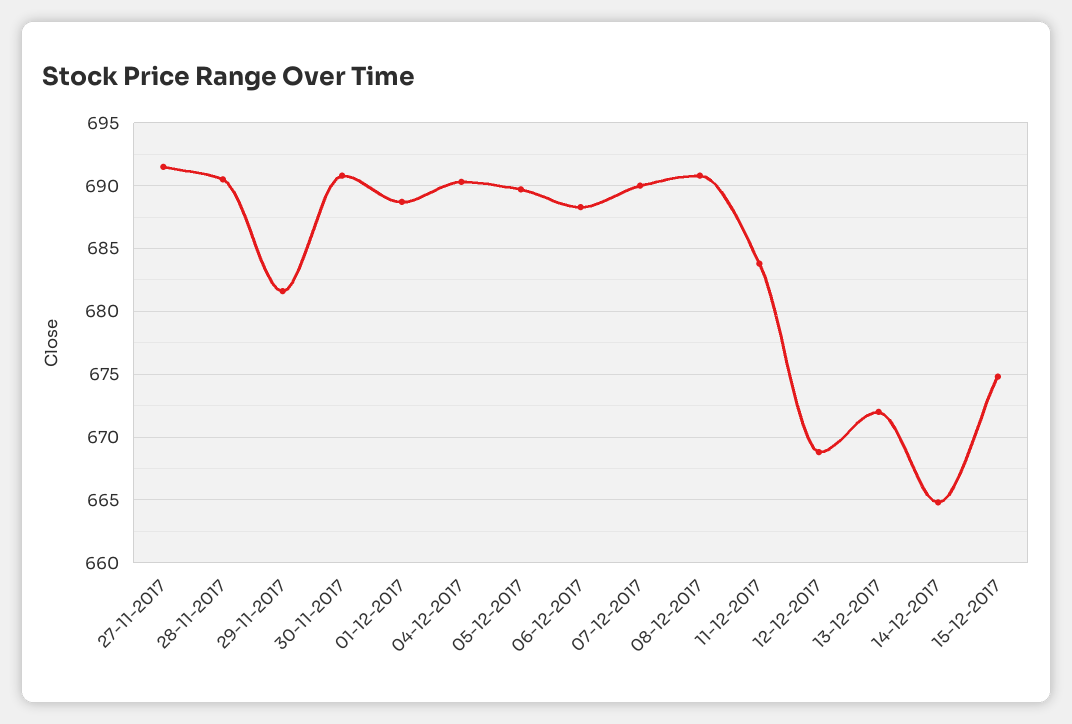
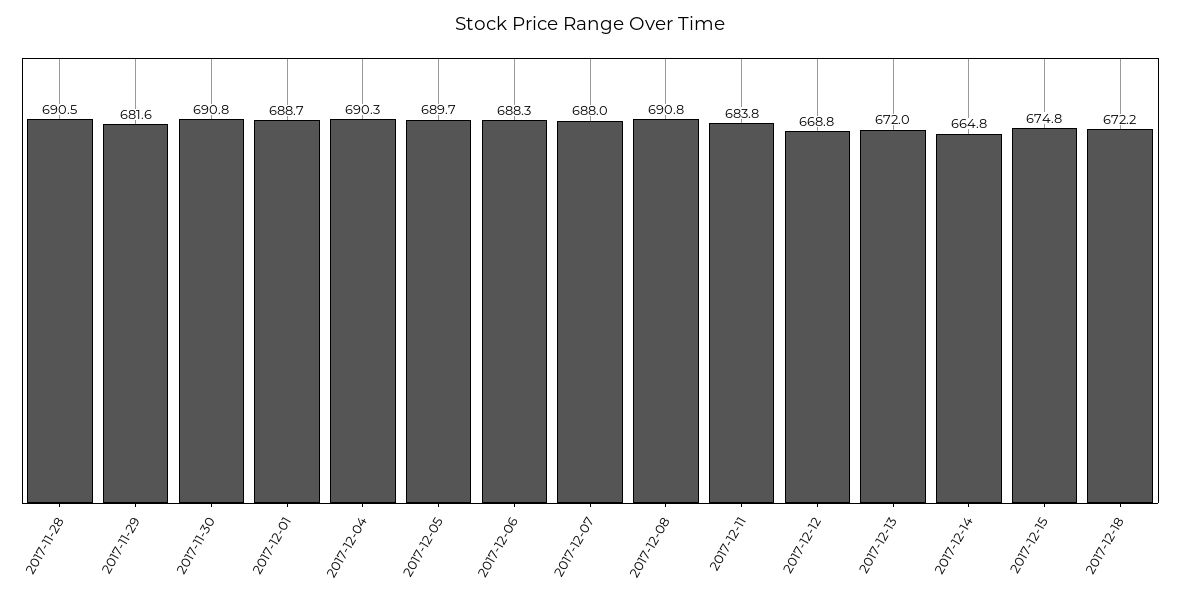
27-11-2017: 691.5 -> none
07-12-2017: 690 -> 688
2017-12-18: none -> 672.2

